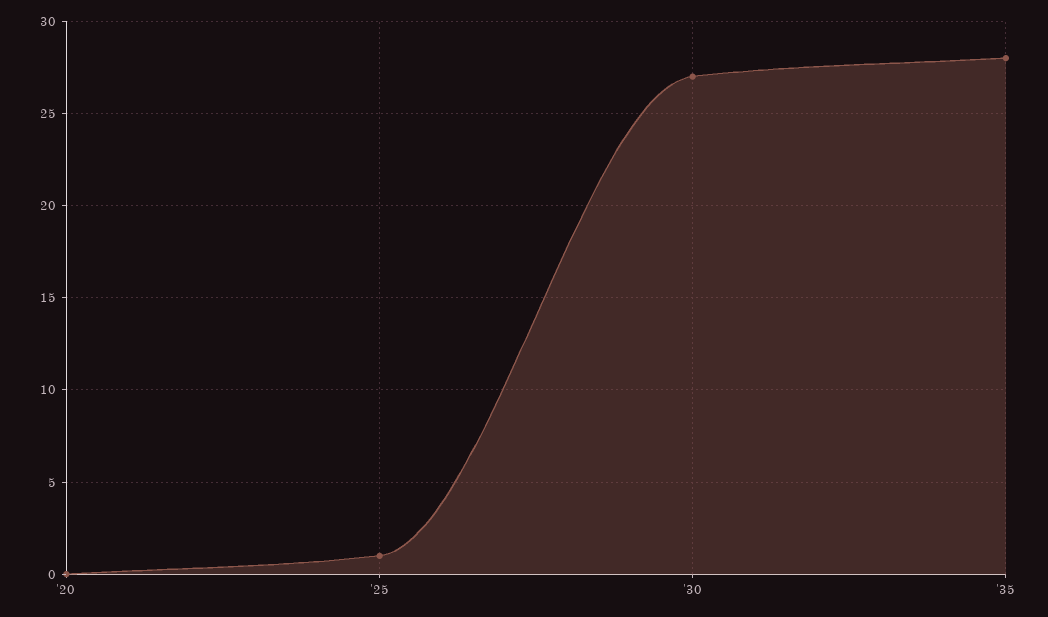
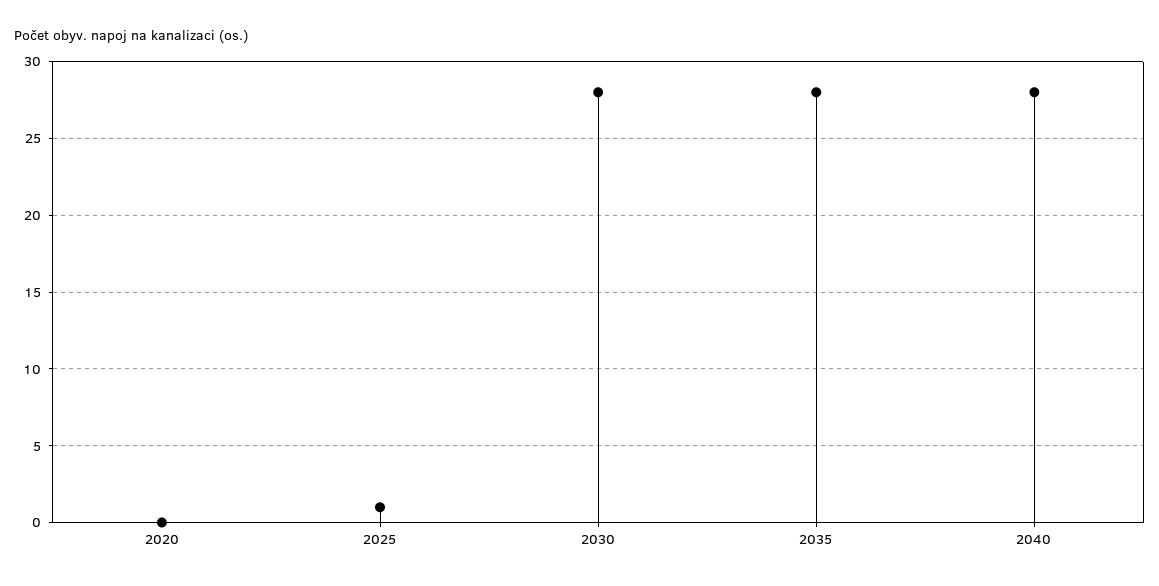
'30: 27 -> 28
2040: none -> 28

